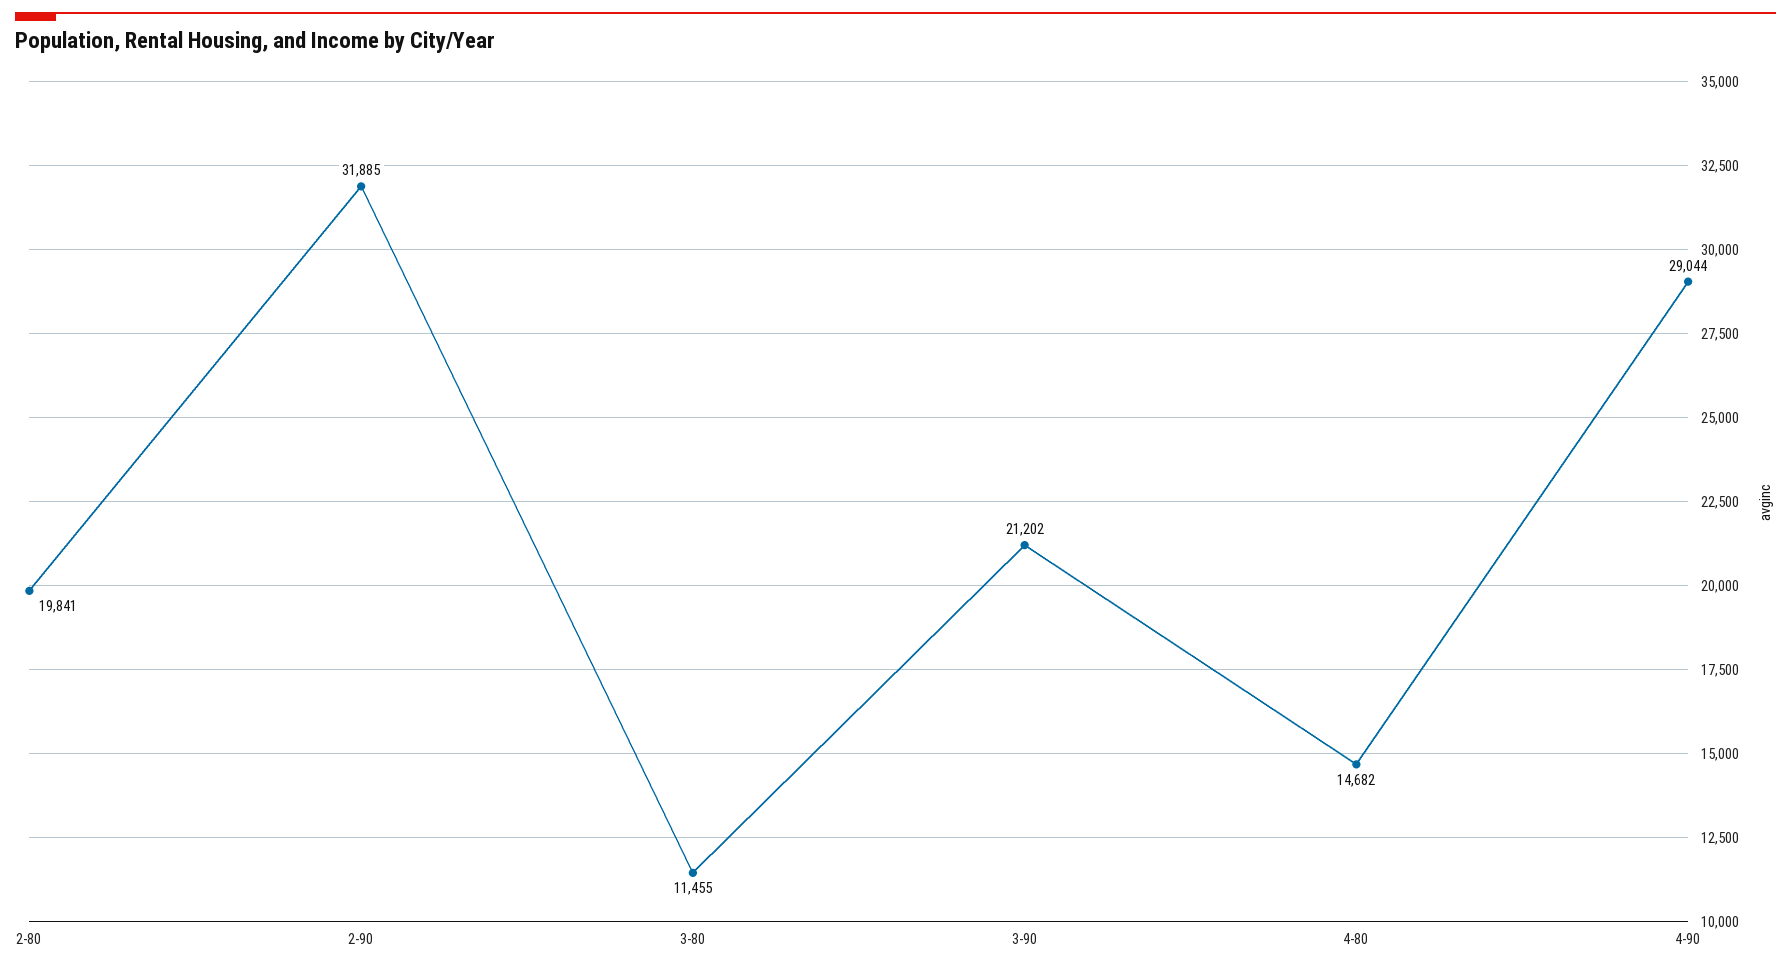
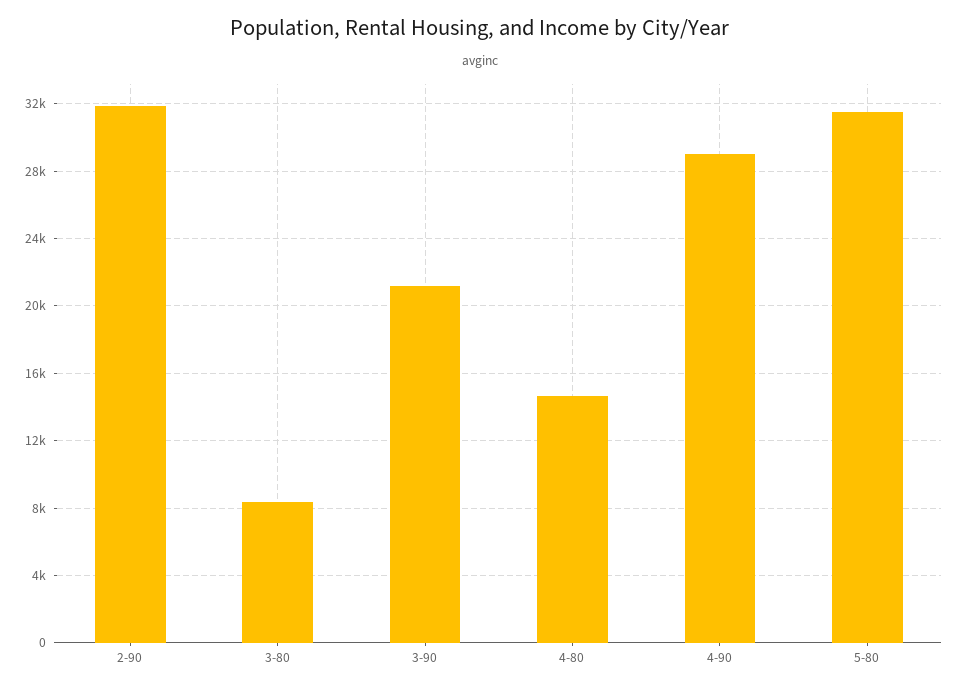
2-80: 19841 -> none
3-80: 11455 -> 8500
5-80: none -> 31500

